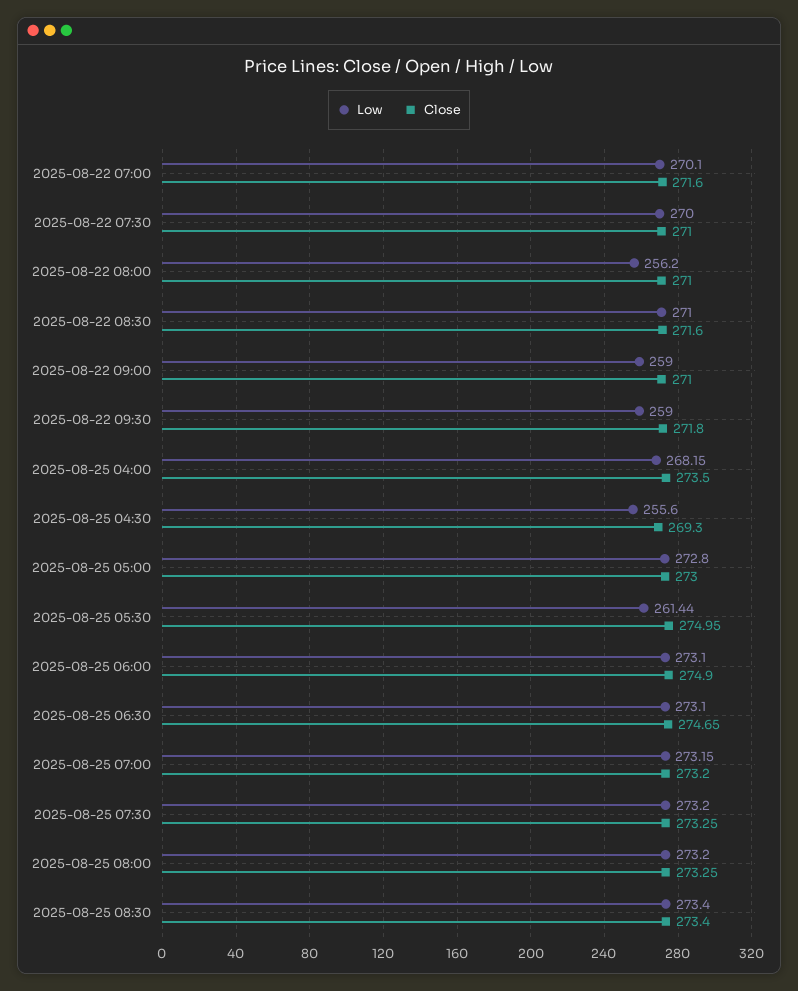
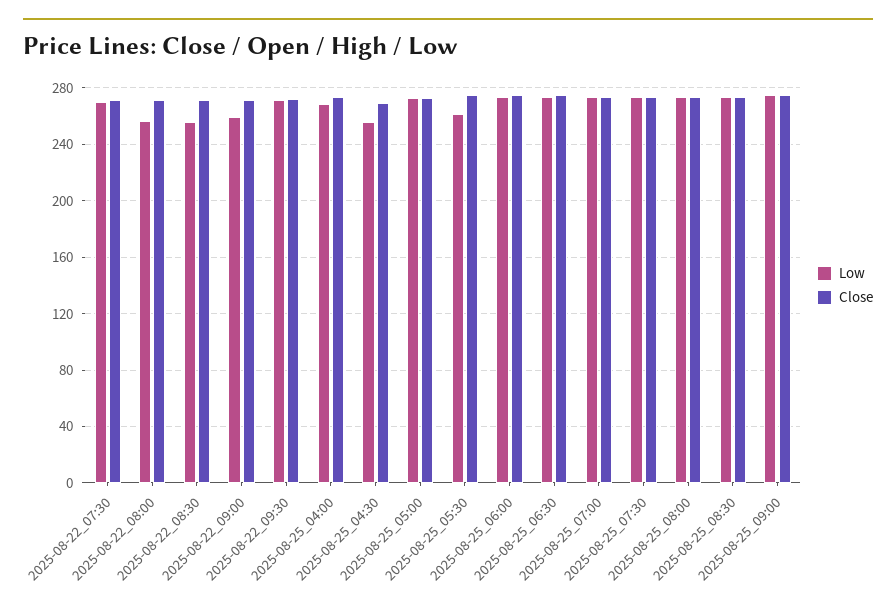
Low, 2025-08-22 07:00: 270.1 -> none
Close, 2025-08-22 07:00: 271.6 -> none
Low, 2025-08-22 08:30: 271 -> 255
Low, 2025-08-22 09:30: 259 -> 270
Low, 2025-08-25_09:00: none -> 275
Close, 2025-08-25_09:00: none -> 275

